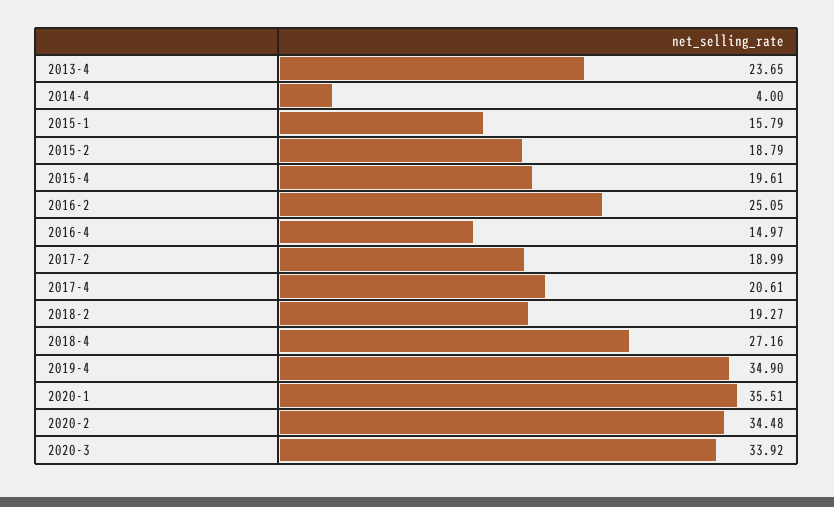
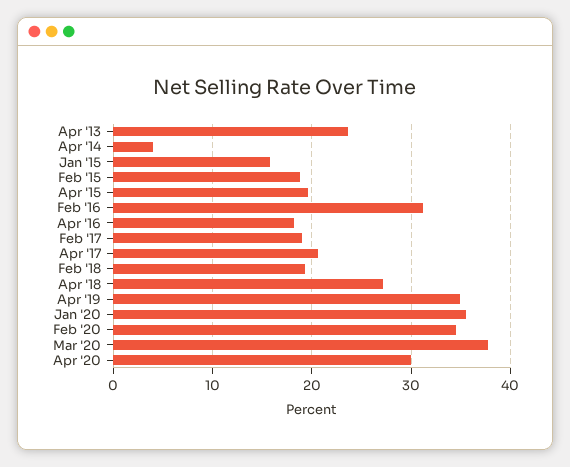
2016-2: 25.05 -> 31
2016-4: 14.97 -> 18
2020-3: 33.92 -> 38
Apr '20: none -> 30

